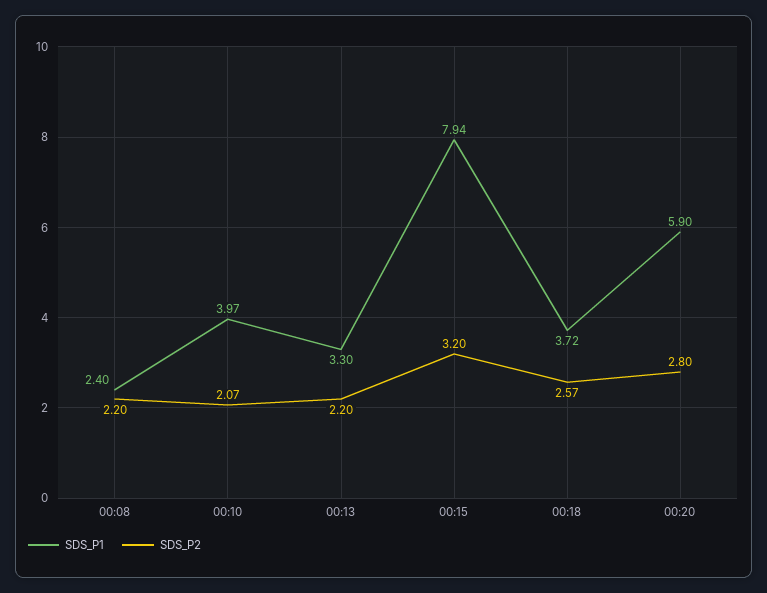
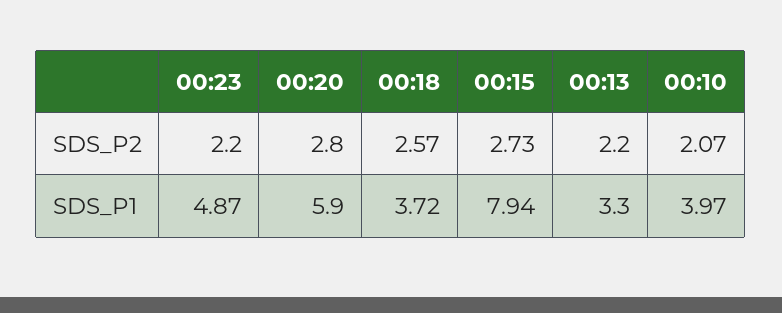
SDS_P1, 00:08: 2.4 -> none
SDS_P2, 00:08: 2.2 -> none
SDS_P2, 00:15: 3.2 -> 2.73
SDS_P2, 00:23: none -> 2.2
SDS_P1, 00:23: none -> 4.87

